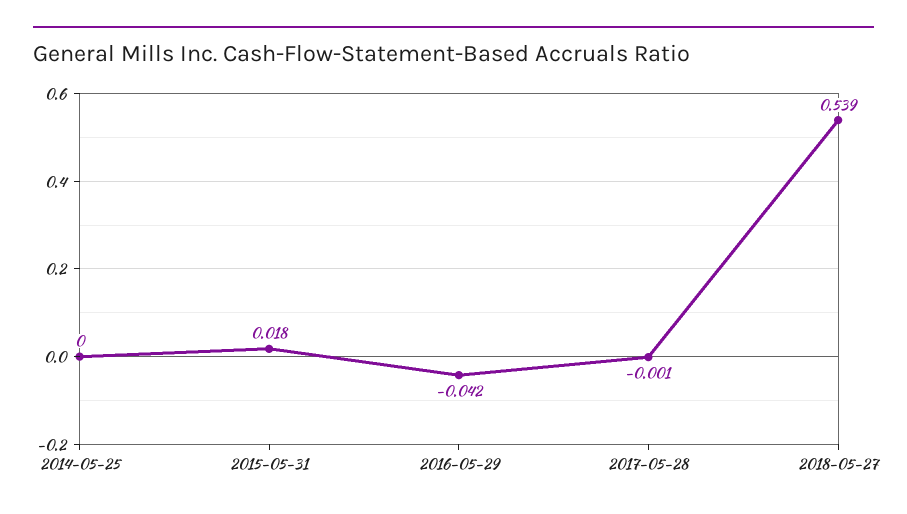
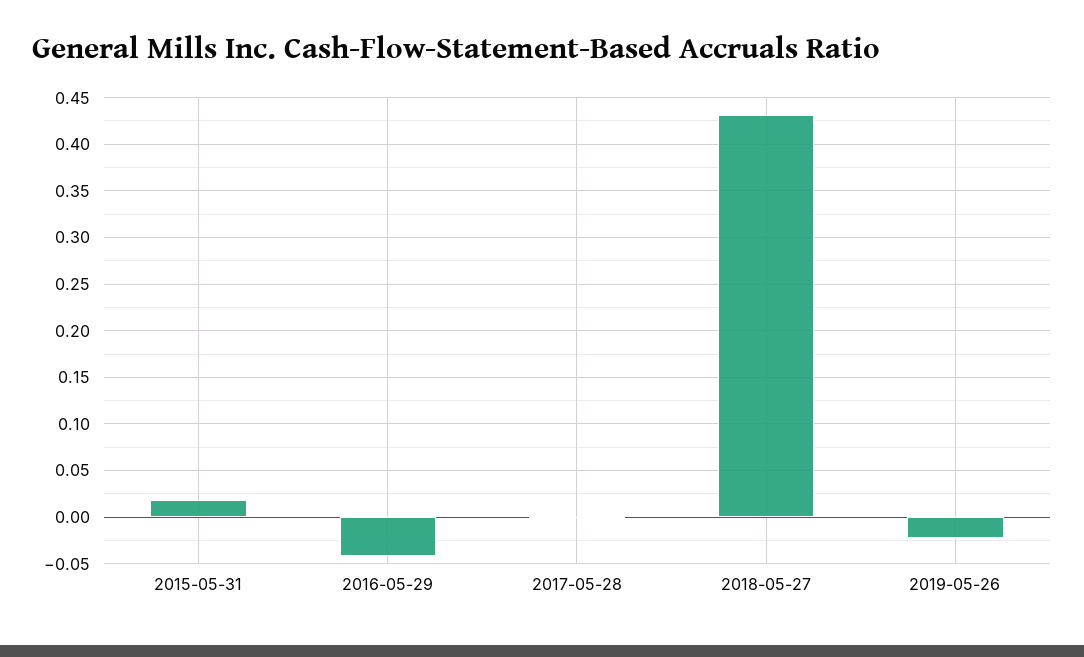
2014-05-25: 0 -> none
2018-05-27: 0.539 -> 0.43
2019-05-26: none -> -0.02

